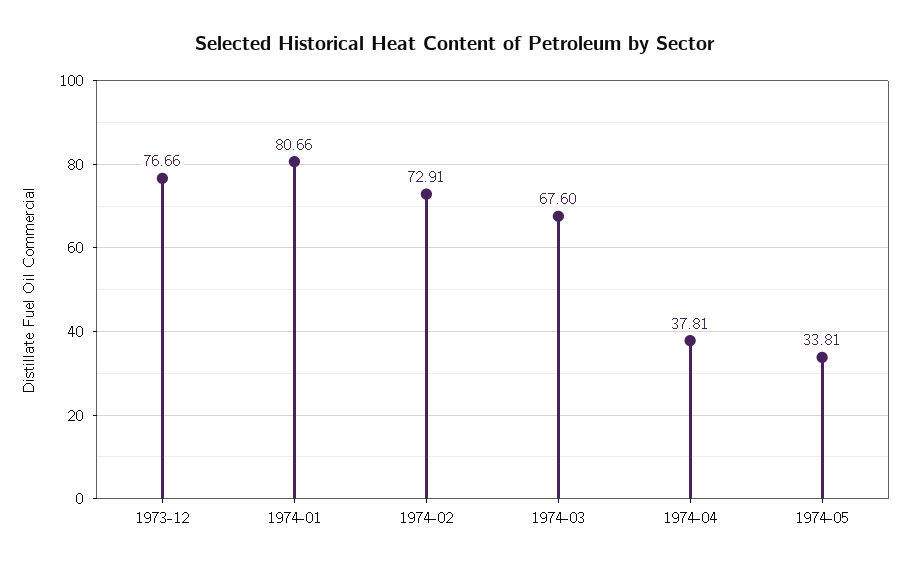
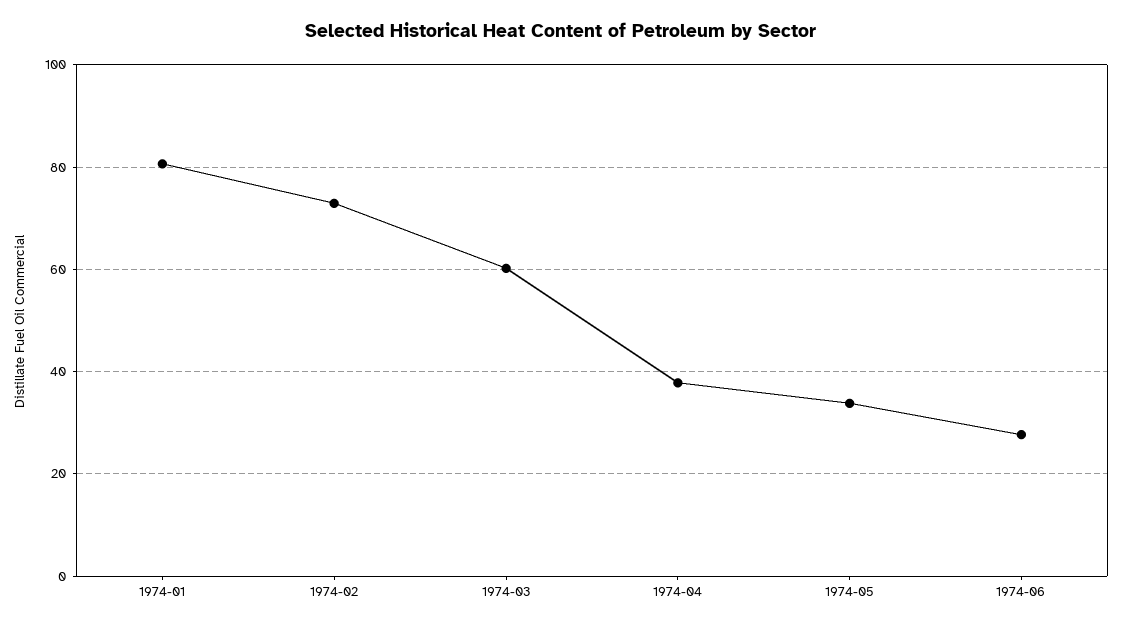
1973-12: 76.66 -> none
1974-03: 67.6 -> 60
1974-06: none -> 28

